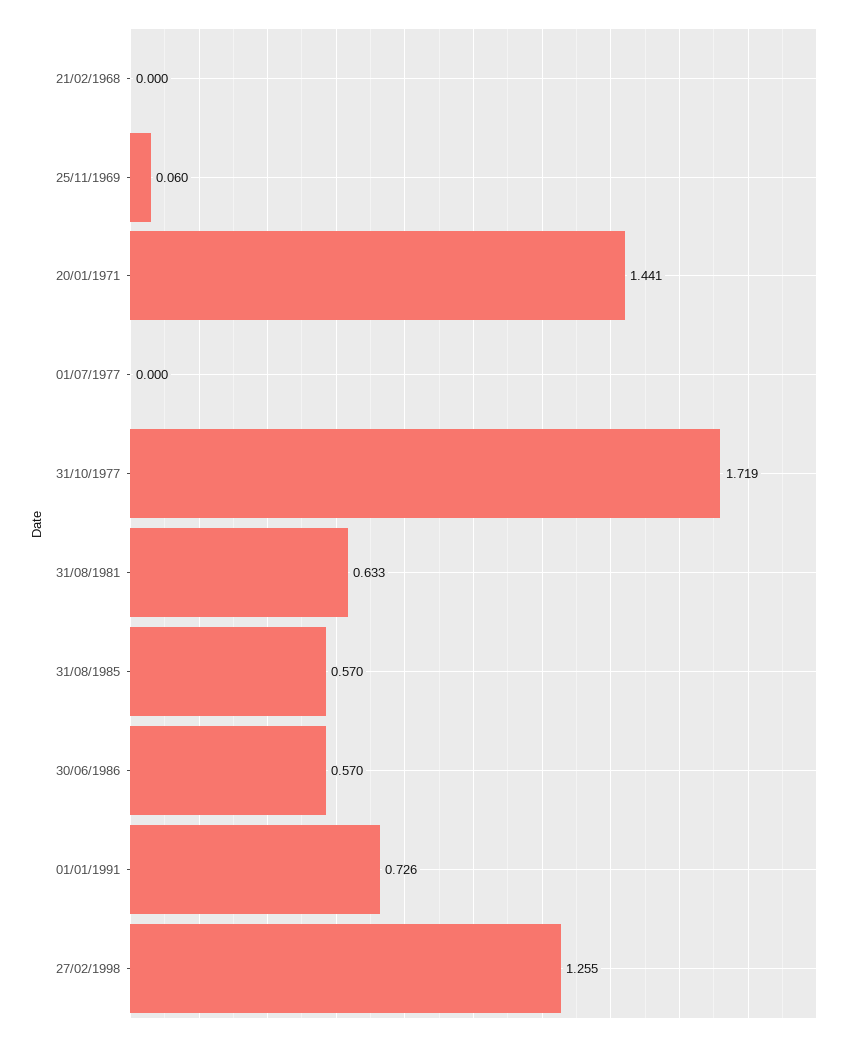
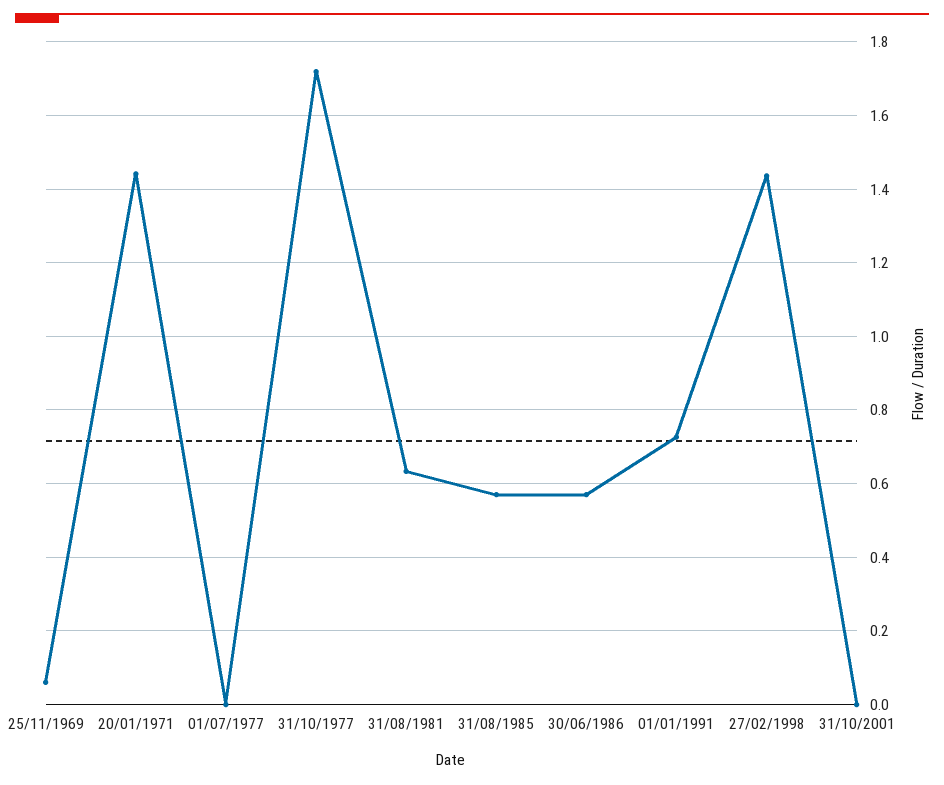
21/02/1968: 0 -> none
27/02/1998: 1.255 -> 1.44
31/10/2001: none -> 0

